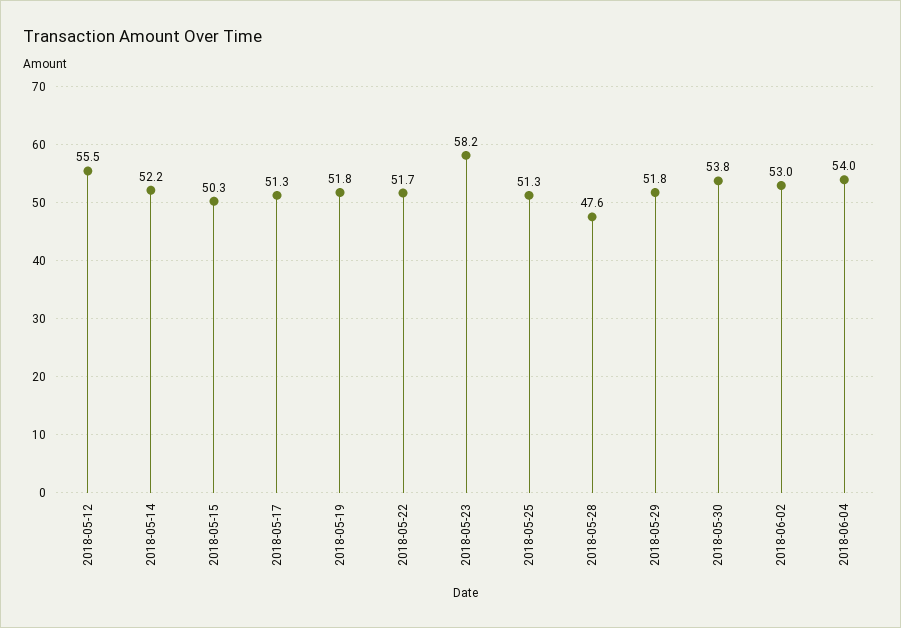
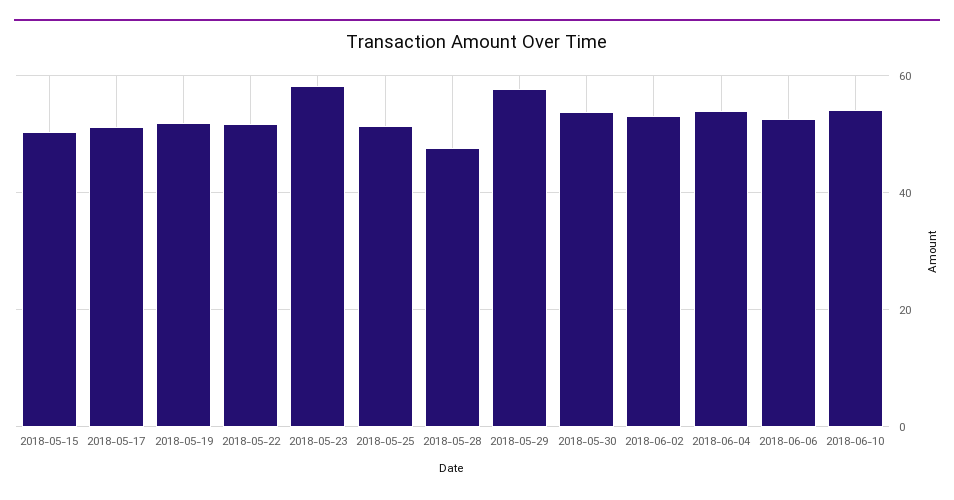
2018-05-12: 55.5 -> none
2018-05-14: 52.2 -> none
2018-05-29: 51.8 -> 58
2018-06-06: none -> 52
2018-06-10: none -> 54

